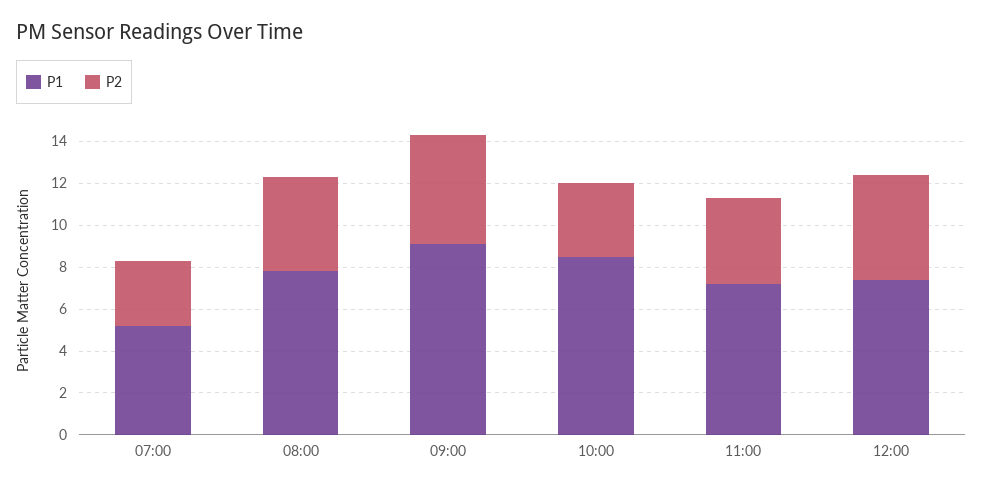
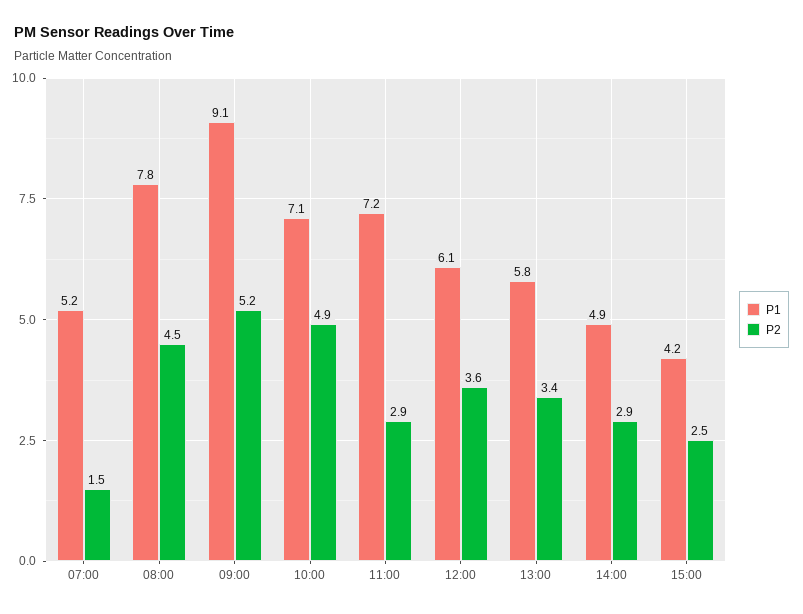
P2, 07:00: 3 -> 1.5
P1, 10:00: 8.5 -> 7.1
P2, 10:00: 3.5 -> 4.9
P2, 11:00: 4 -> 2.9
P1, 12:00: 7.5 -> 6.1
P2, 12:00: 5 -> 3.6
P1, 13:00: none -> 5.8
P2, 13:00: none -> 3.4
P1, 14:00: none -> 4.9
P2, 14:00: none -> 2.9
P1, 15:00: none -> 4.2
P2, 15:00: none -> 2.5

